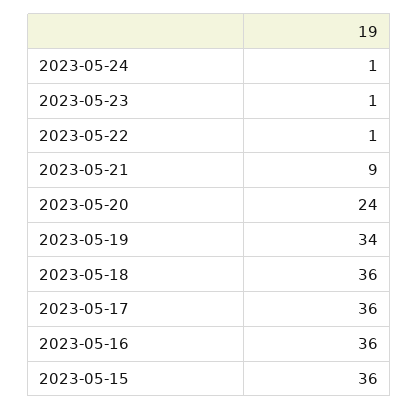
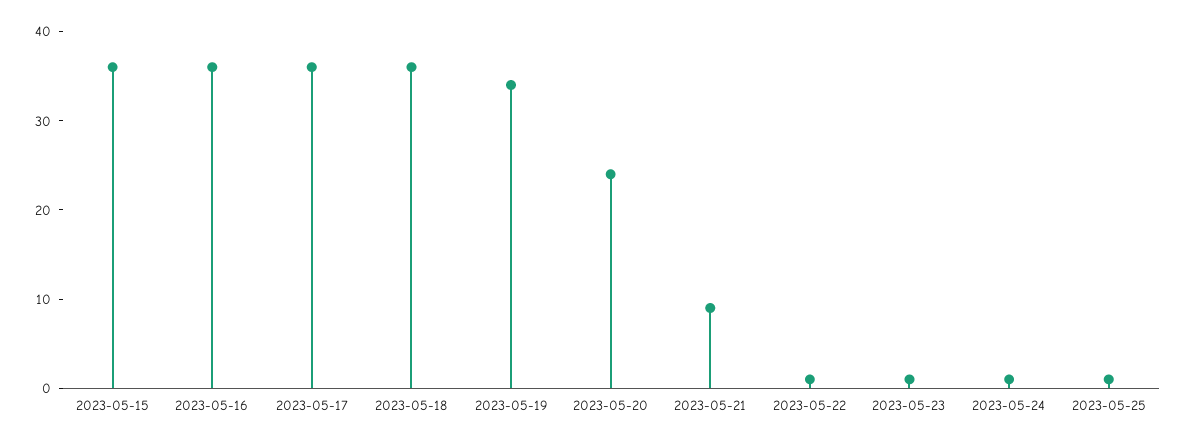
2023-05-25: none -> 1

